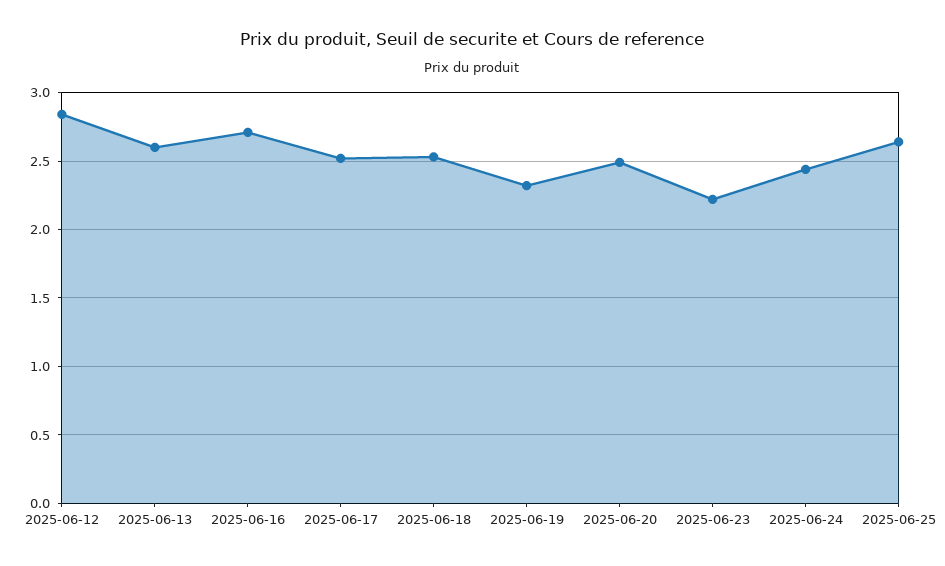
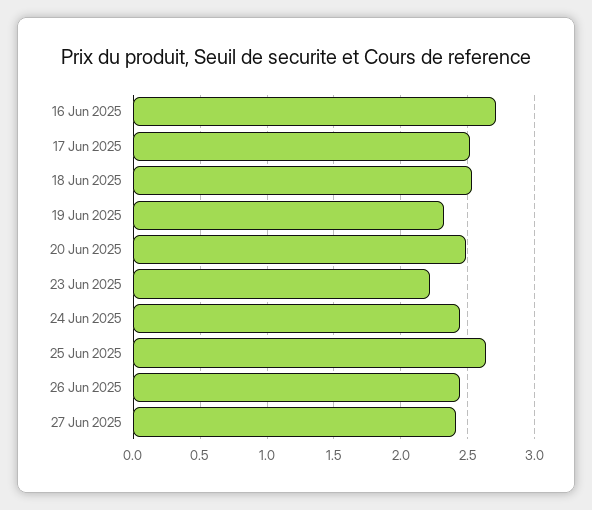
2025-06-12: 2.85 -> none
2025-06-13: 2.6 -> none
26 Jun 2025: none -> 2.45
27 Jun 2025: none -> 2.4

